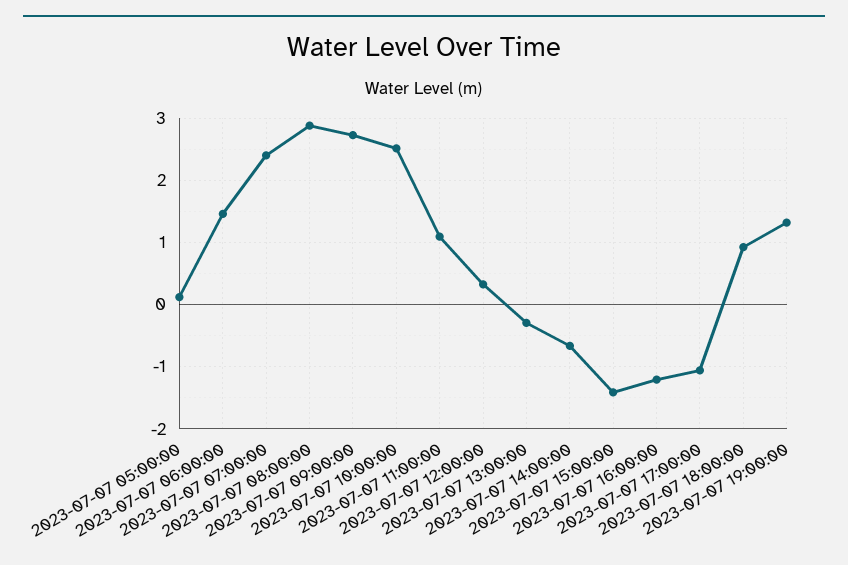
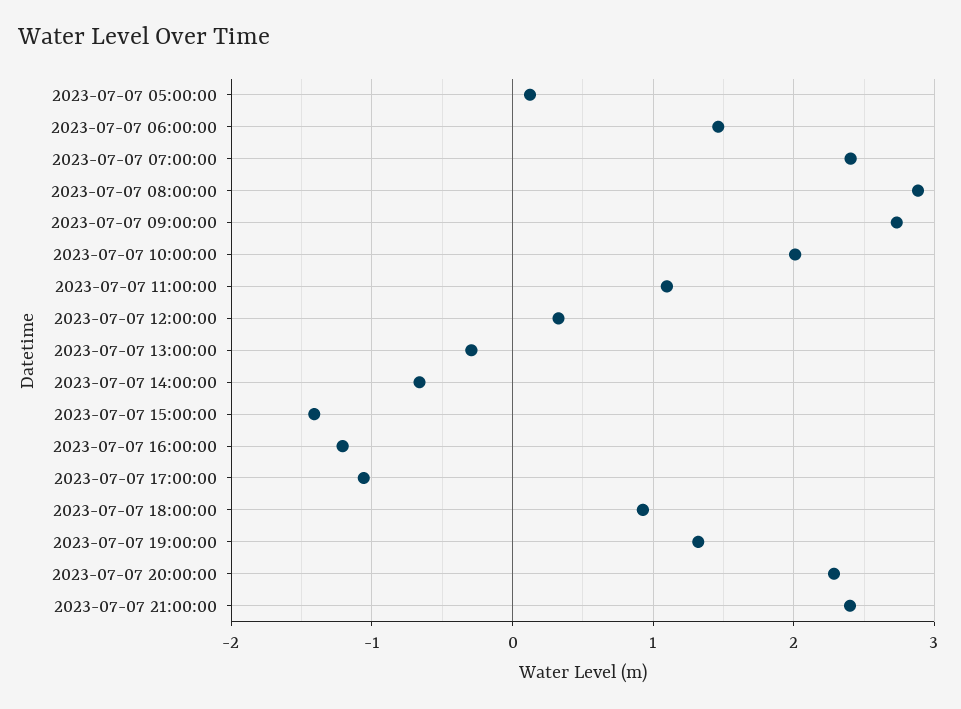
2023-07-07 10:00:00: 2.5 -> 2
2023-07-07 20:00:00: none -> 2.3
2023-07-07 21:00:00: none -> 2.4

